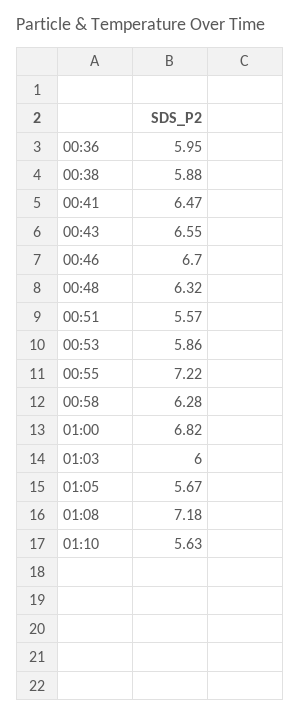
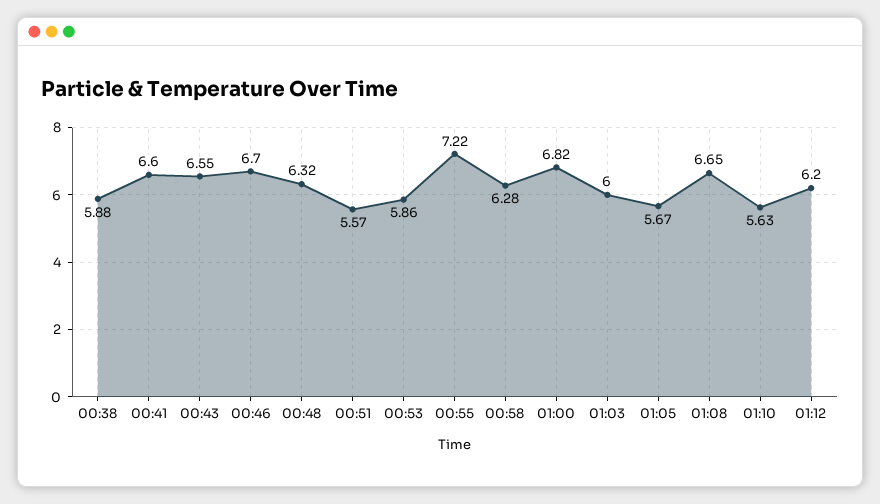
00:36: 5.95 -> none
00:41: 6.47 -> 6.6
01:08: 7.18 -> 6.65
01:12: none -> 6.2

